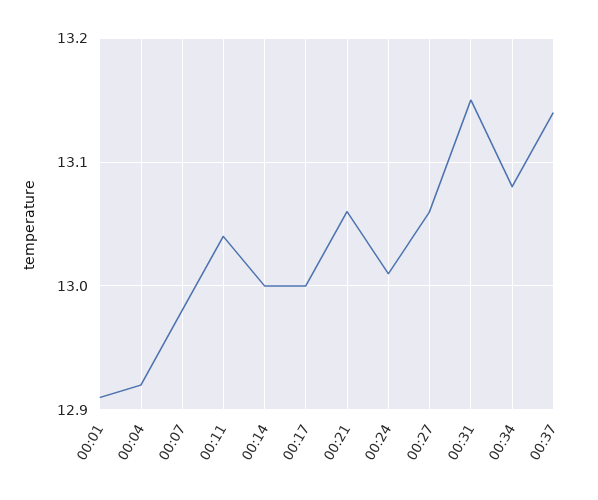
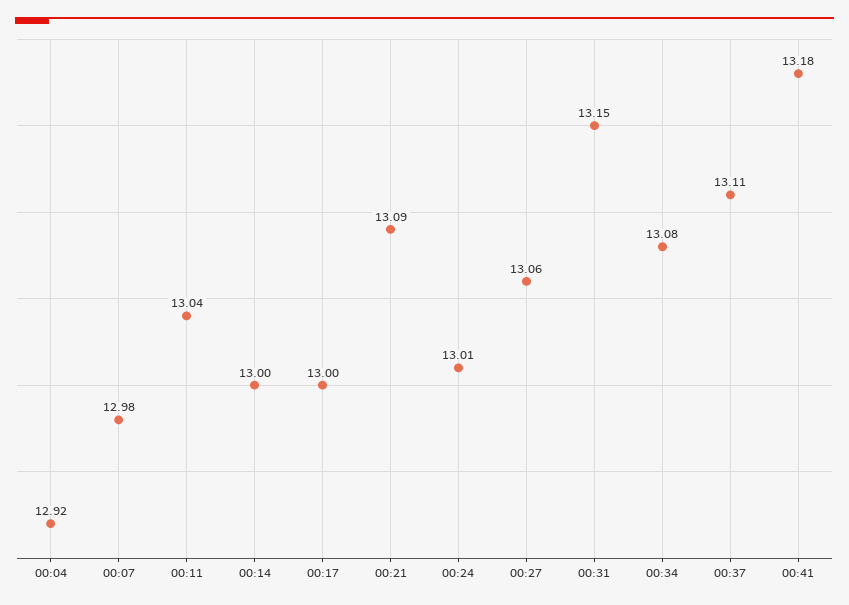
00:01: 12.91 -> none
00:21: 13.06 -> 13.09
00:37: 13.14 -> 13.11
00:41: none -> 13.18

